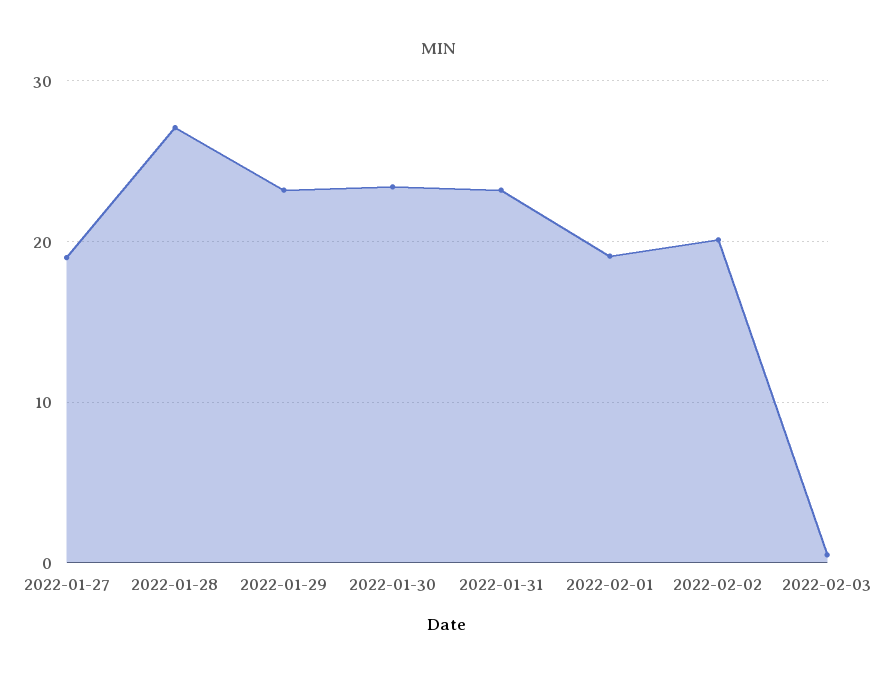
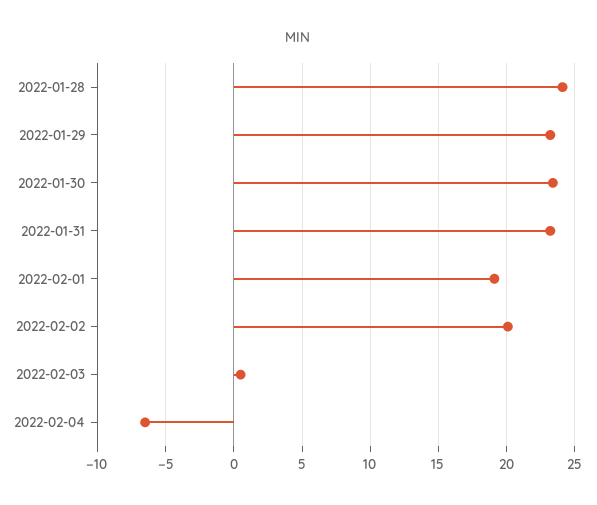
2022-01-27: 19 -> none
2022-01-28: 27 -> 24
2022-02-04: none -> -6.5

